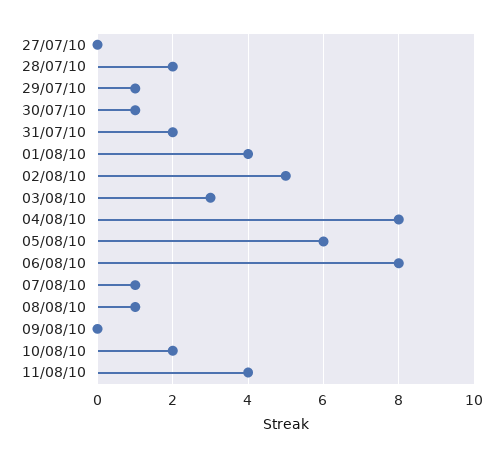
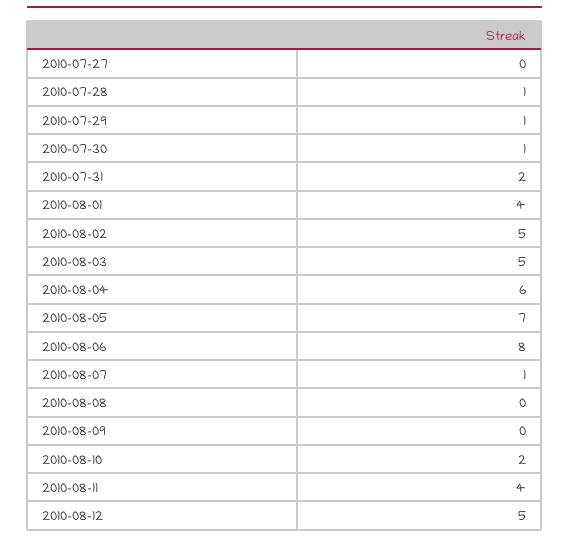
28/07/10: 2 -> 1
03/08/10: 3 -> 5
04/08/10: 8 -> 6
05/08/10: 6 -> 7
08/08/10: 1 -> 0
2010-08-12: none -> 5

